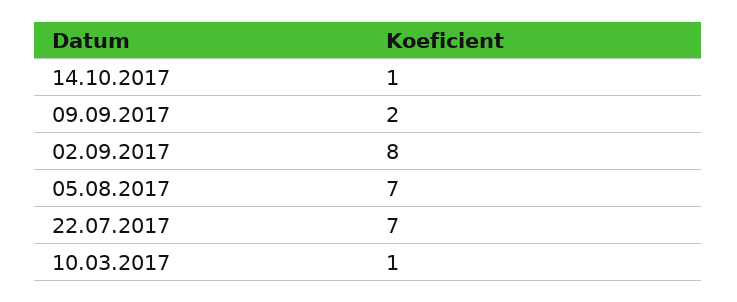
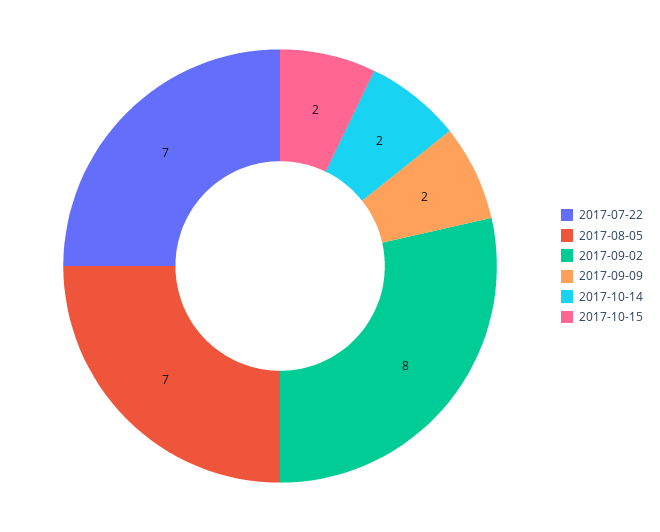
14.10.2017: 1 -> 2
10.03.2017: 1 -> none
2017-10-15: none -> 2

